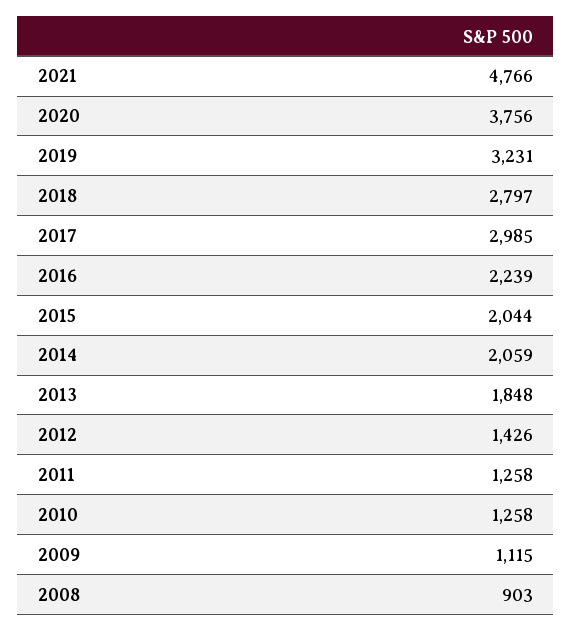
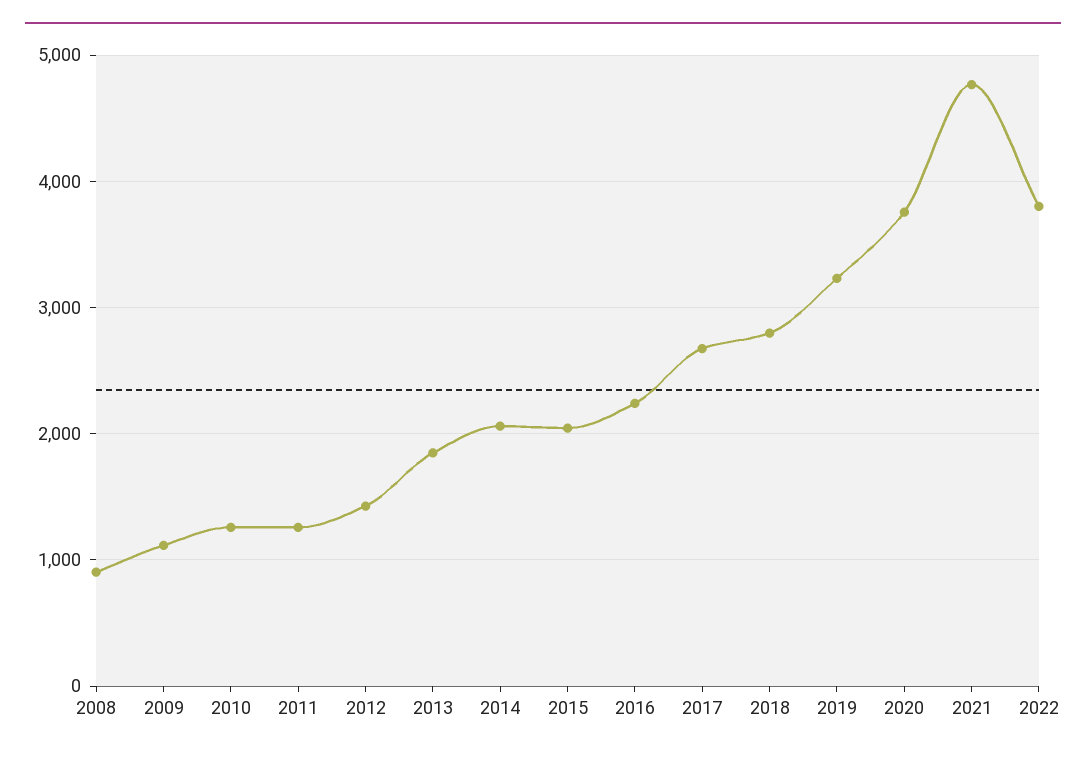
2017: 2985 -> 2700
2022: none -> 3800

